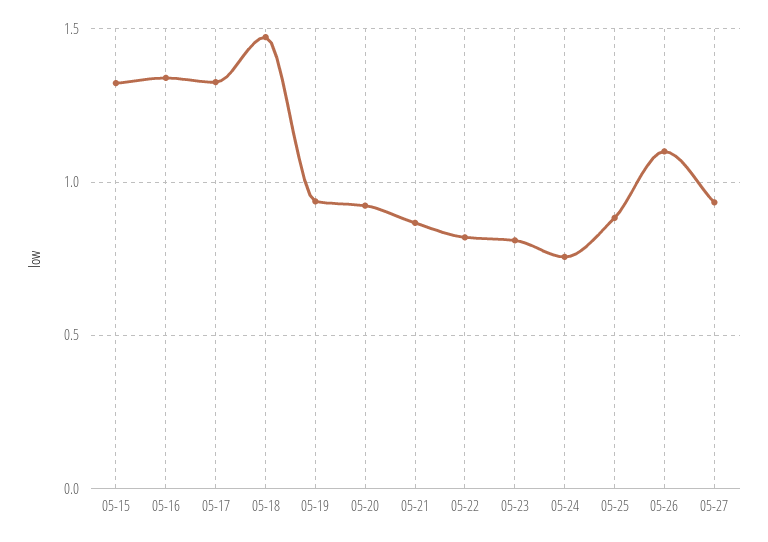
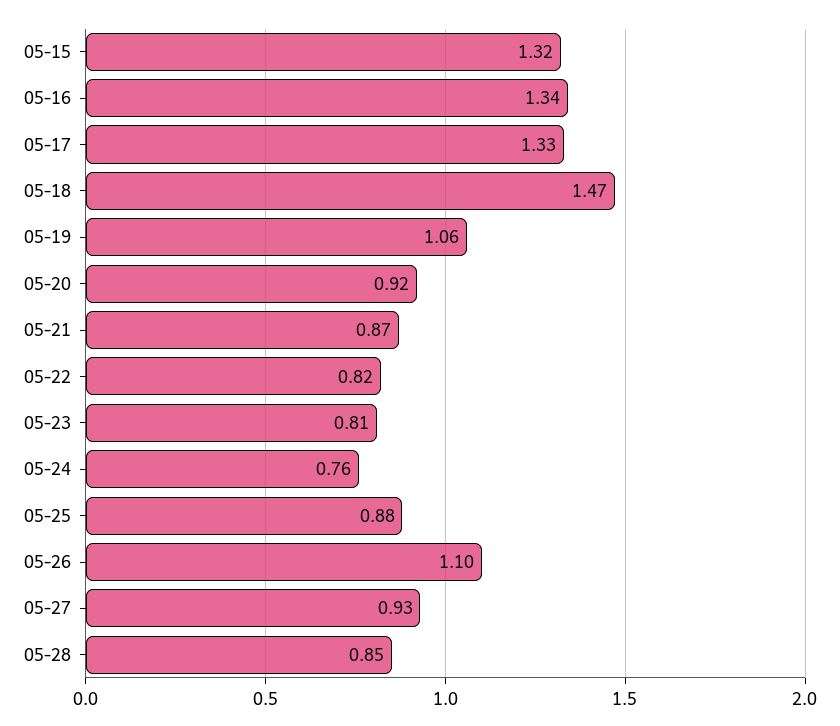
05-19: 0.95 -> 1.06
05-28: none -> 0.85

